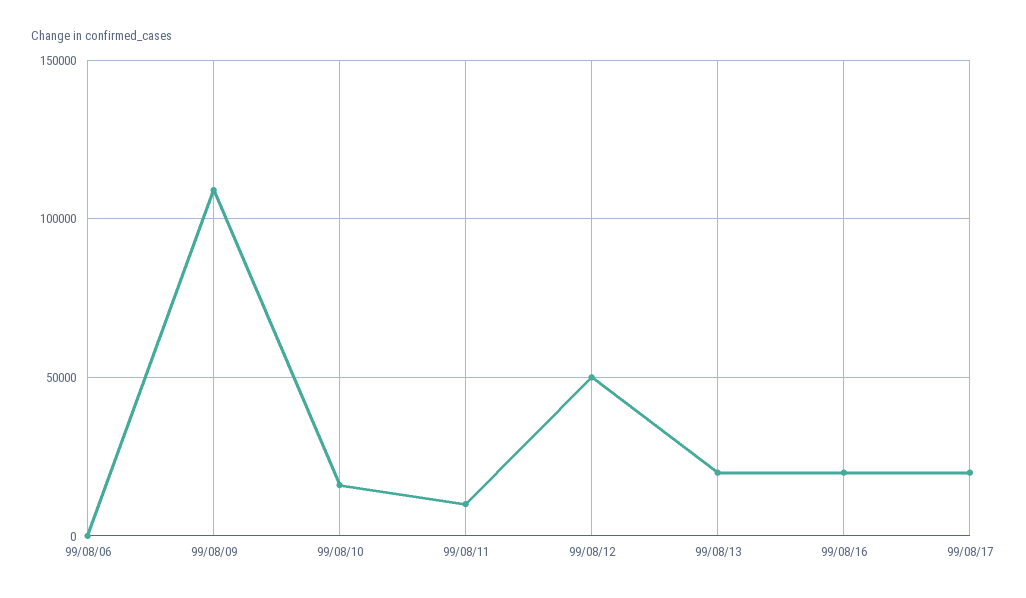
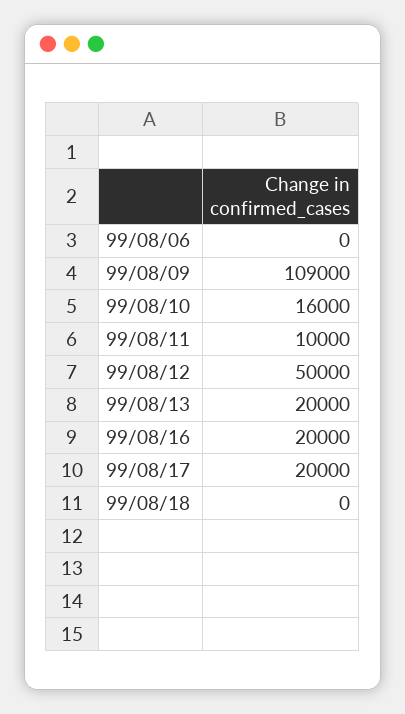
99/08/18: none -> 0

